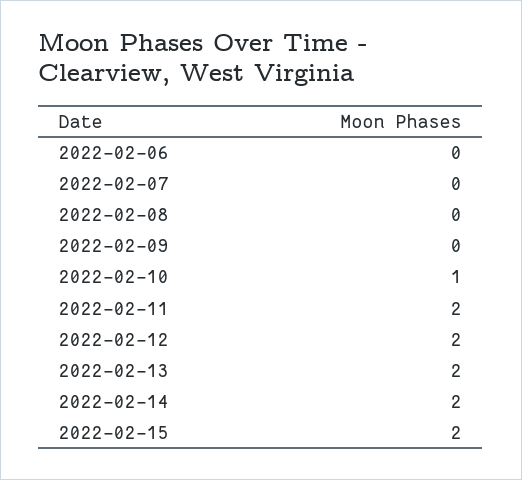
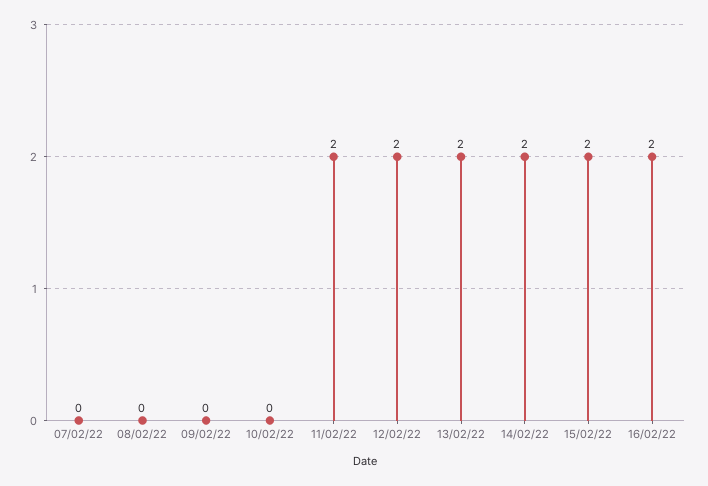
2022-02-06: 0 -> none
2022-02-10: 1 -> 0
16/02/22: none -> 2

